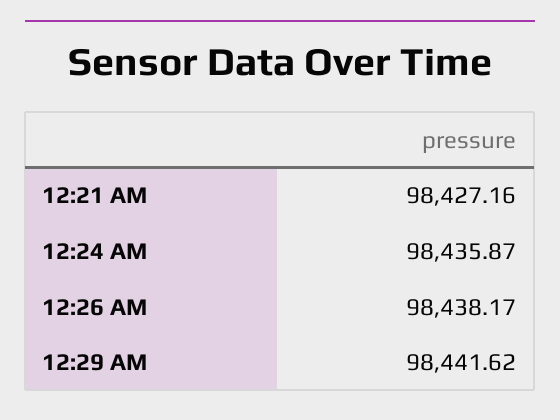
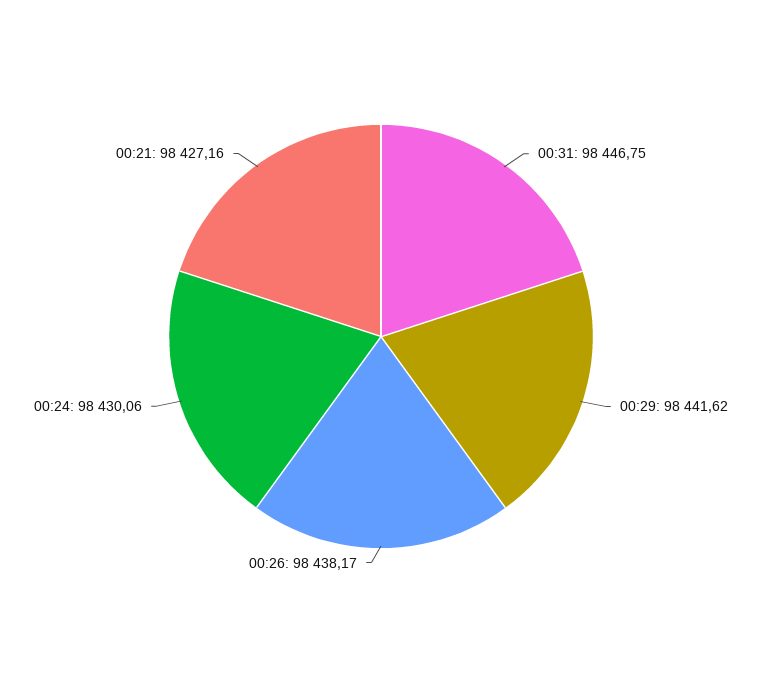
12:24 AM: 98435.87 -> 98430.06
00:31: none -> 98446.75

